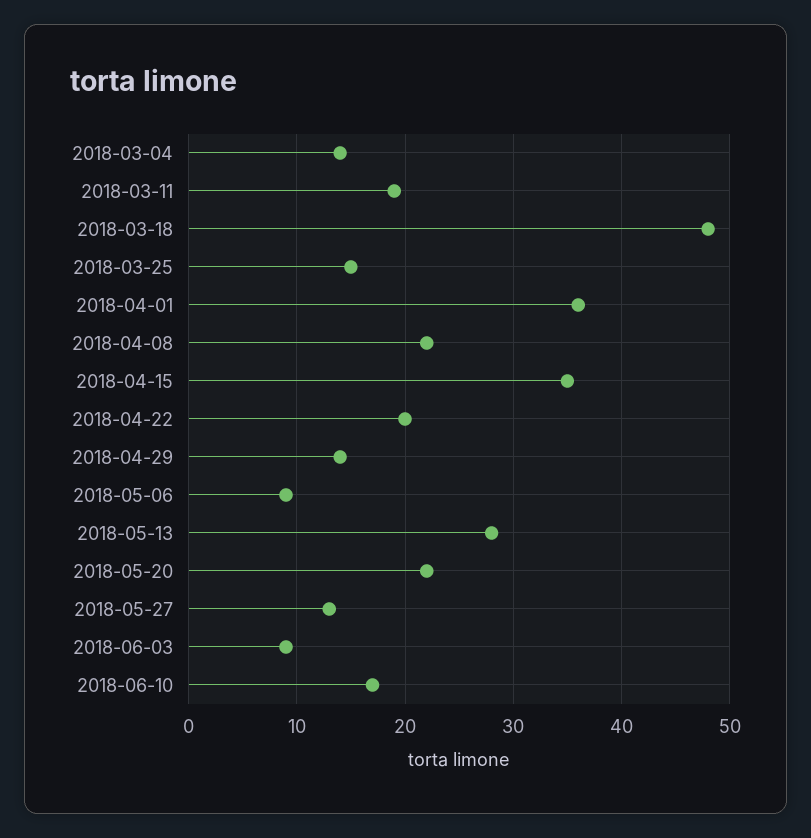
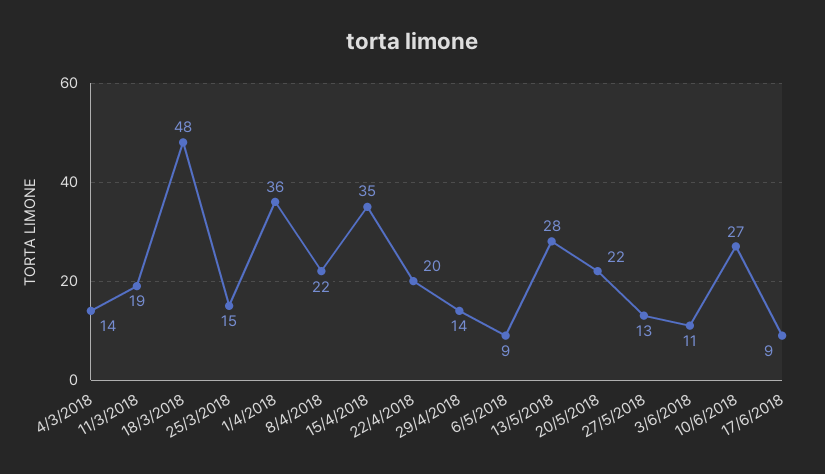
2018-06-03: 9 -> 11
2018-06-10: 17 -> 27
17/6/2018: none -> 9

